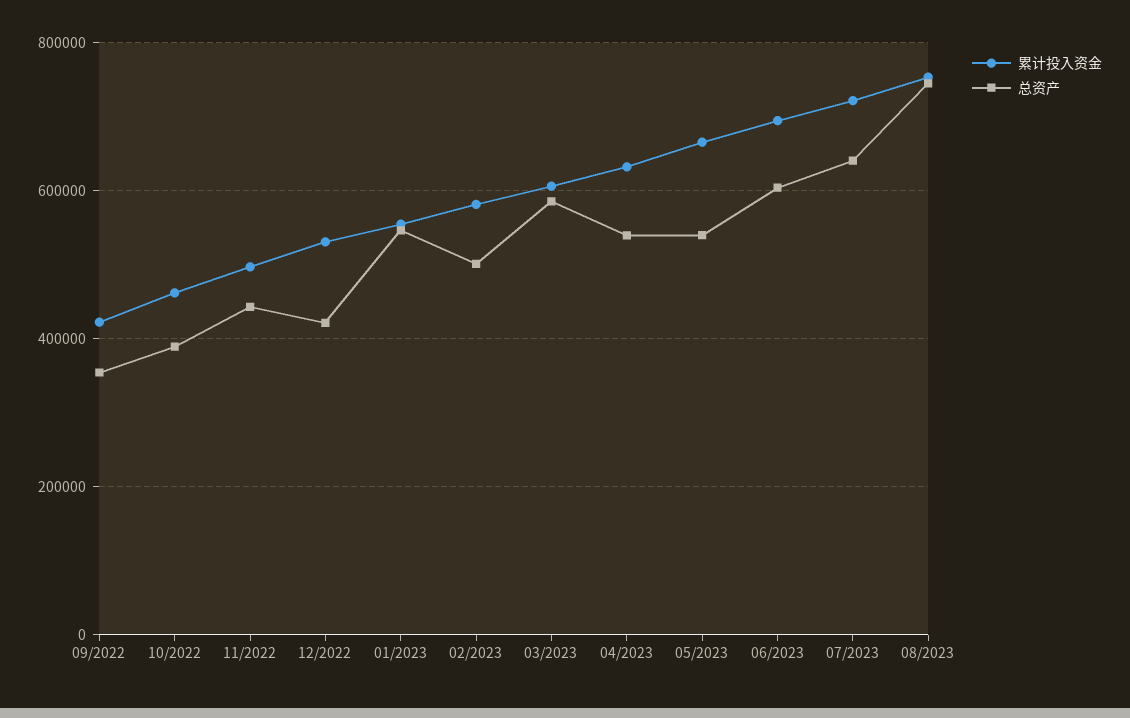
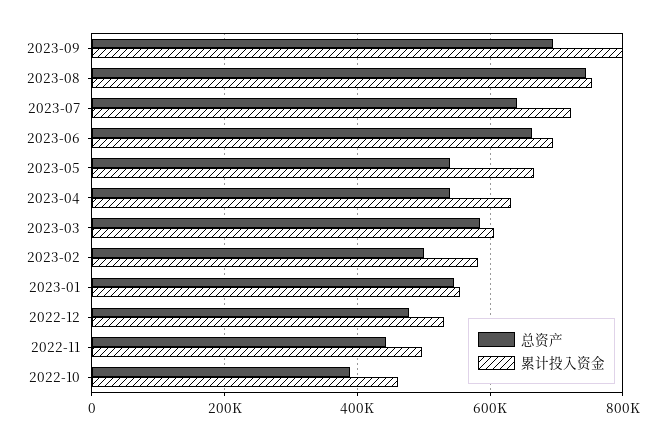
累计投入资金, 09/2022: 420000 -> none
总资产, 09/2022: 360000 -> none
总资产, 12/2022: 420000 -> 480000
总资产, 06/2023: 600000 -> 660000
总资产, 2023-09: none -> 700000
累计投入资金, 2023-09: none -> 800000

